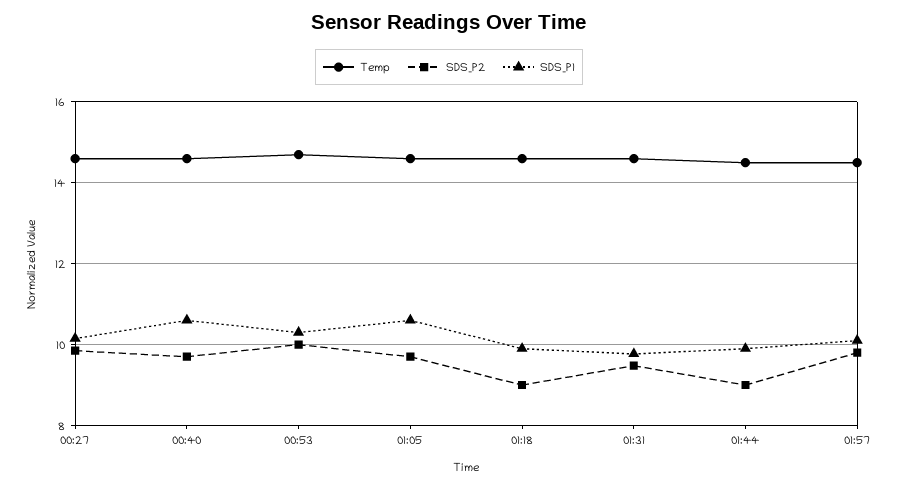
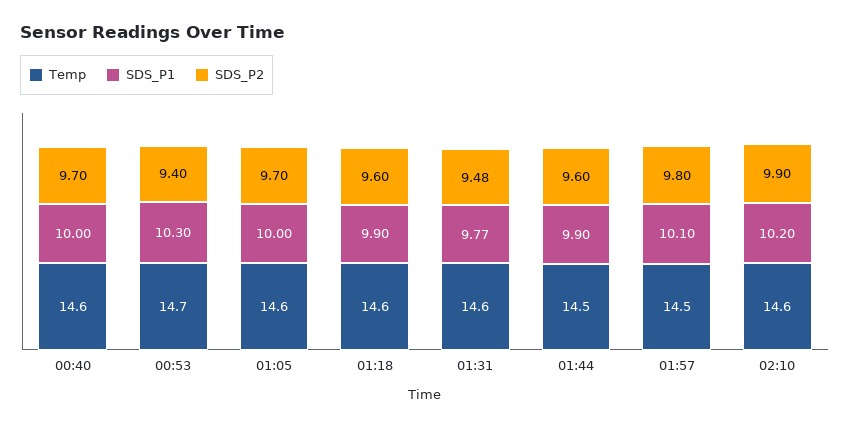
Temp, 00:27: 14.6 -> none
SDS_P2, 00:27: 9.8 -> none
SDS_P1, 00:27: 10.2 -> none
SDS_P1, 00:40: 10.6 -> 10
SDS_P2, 00:53: 10 -> 9.4
SDS_P1, 01:05: 10.6 -> 10
SDS_P2, 01:18: 9 -> 9.6
SDS_P2, 01:44: 9 -> 9.6
Temp, 02:10: none -> 14.6
SDS_P1, 02:10: none -> 10.2
SDS_P2, 02:10: none -> 9.9

